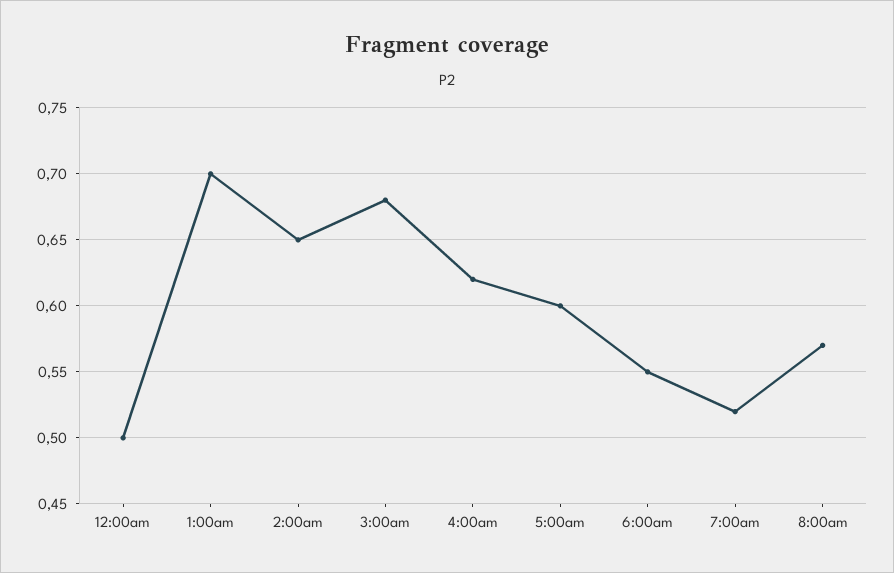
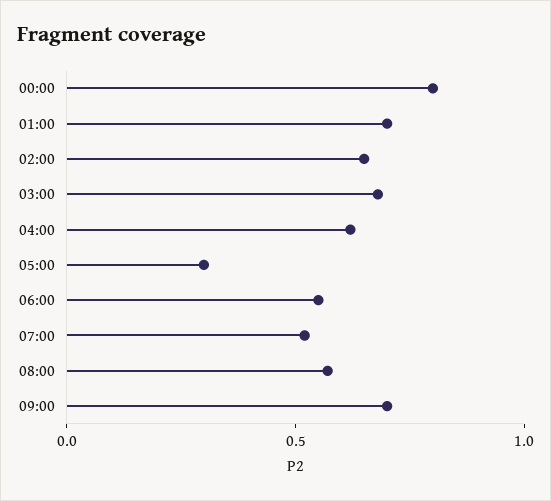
12:00am: 0.5 -> 0.8
5:00am: 0.6 -> 0.3
09:00: none -> 0.7

